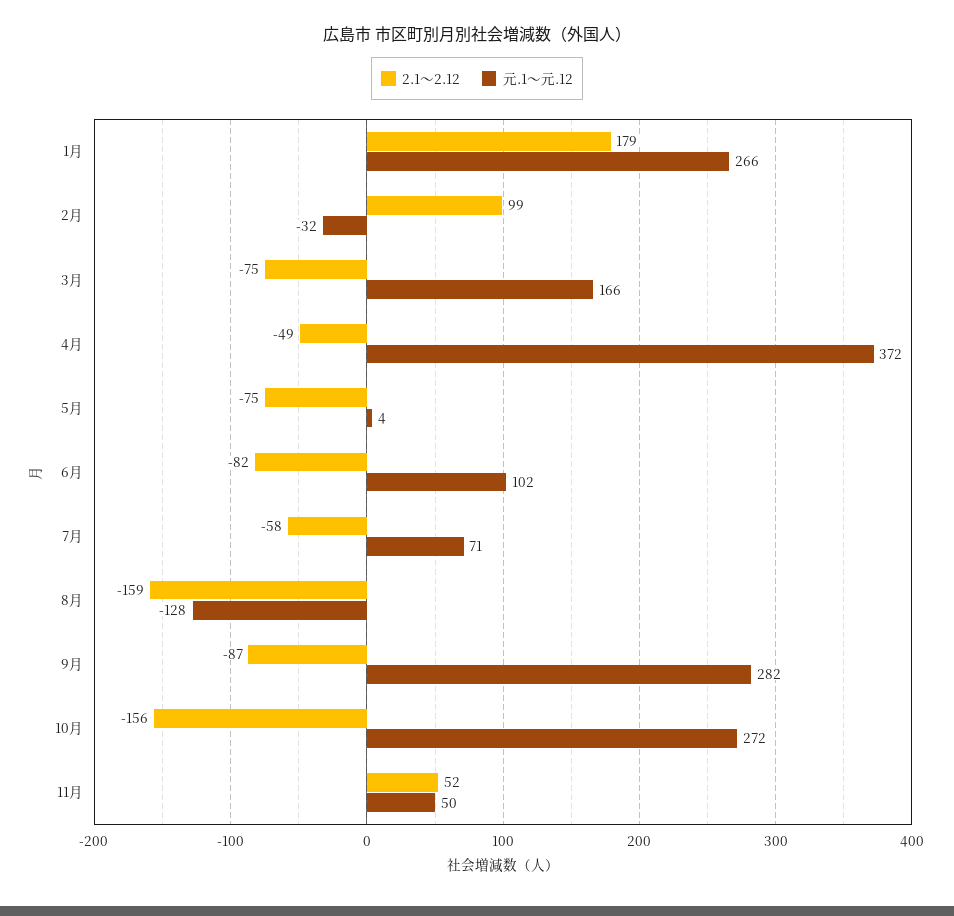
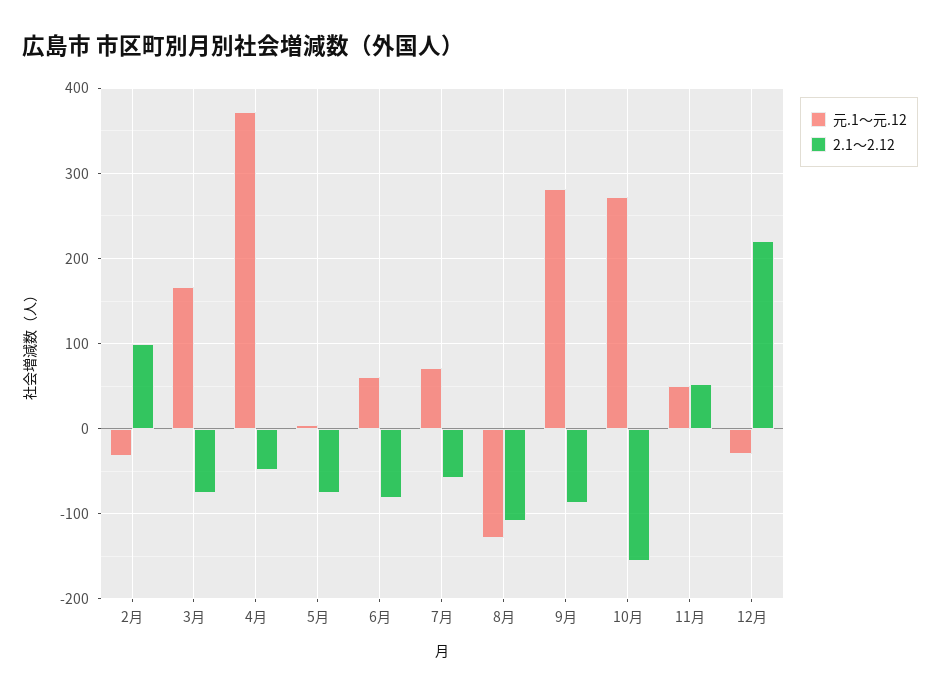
2.1～2.12, 1月: 179 -> none
元.1～元.12, 1月: 266 -> none
元.1～元.12, 6月: 102 -> 60
2.1～2.12, 8月: -159 -> -110
元.1～元.12, 12月: none -> -30
2.1～2.12, 12月: none -> 220

